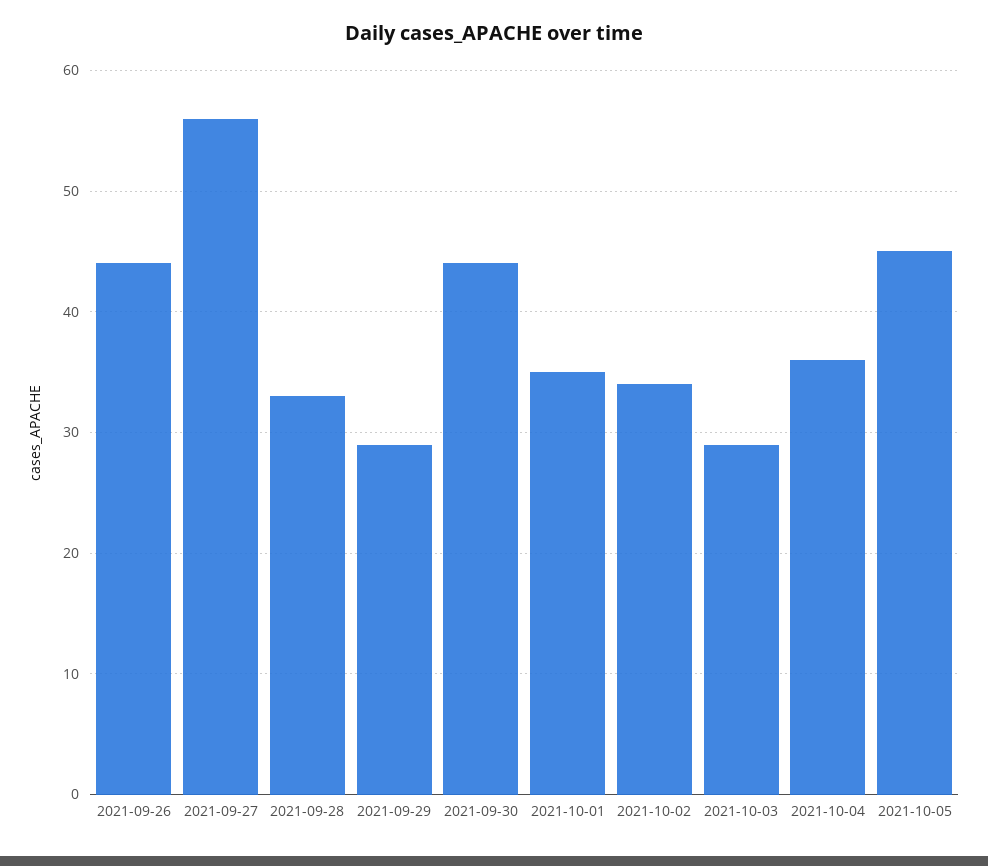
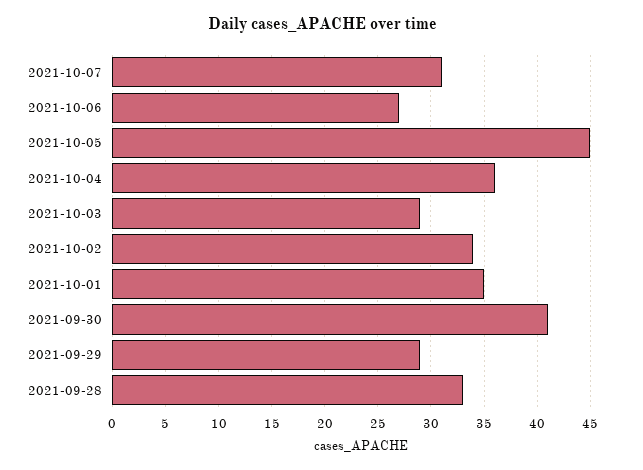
2021-09-26: 44 -> none
2021-09-27: 56 -> none
2021-09-30: 44 -> 41
2021-10-07: none -> 31
2021-10-06: none -> 27

